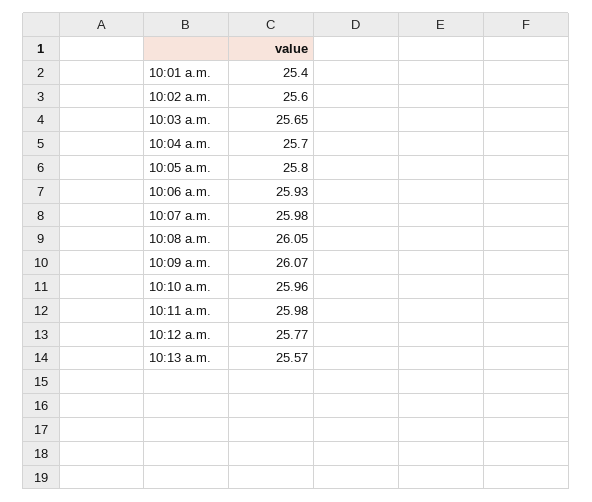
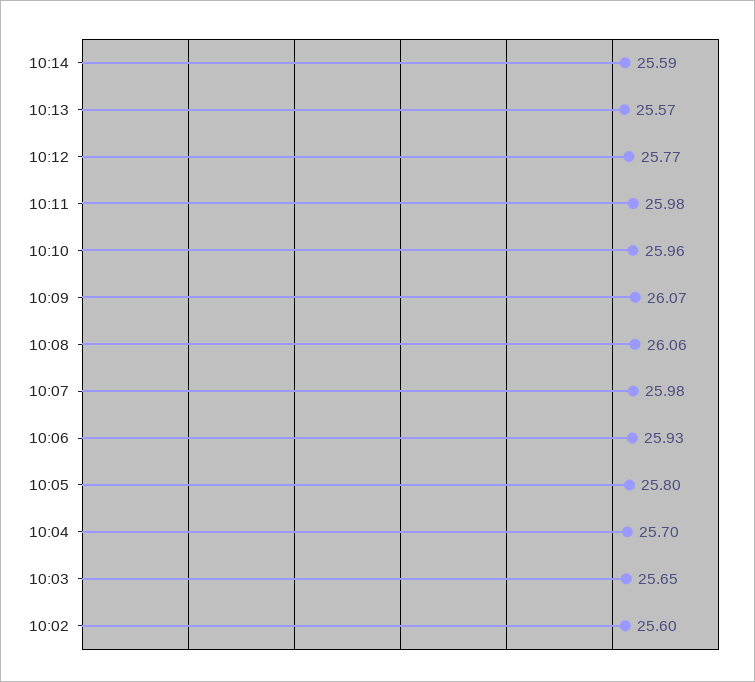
10:01 a.m.: 25.4 -> none
10:08 a.m.: 26.05 -> 26.06
10:14: none -> 25.59

